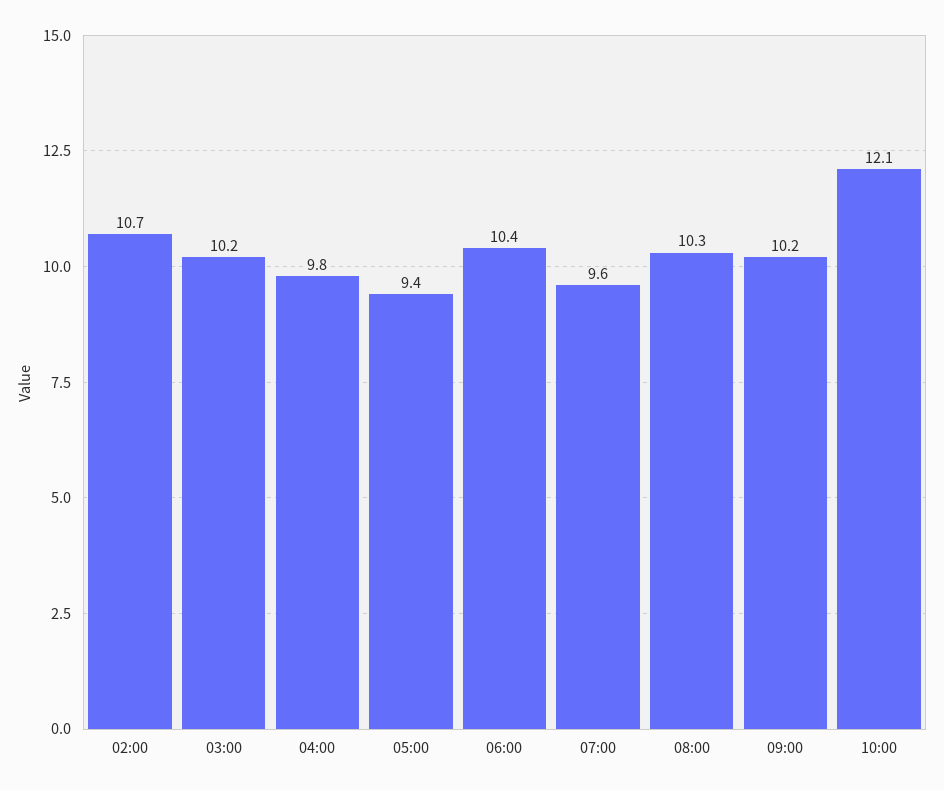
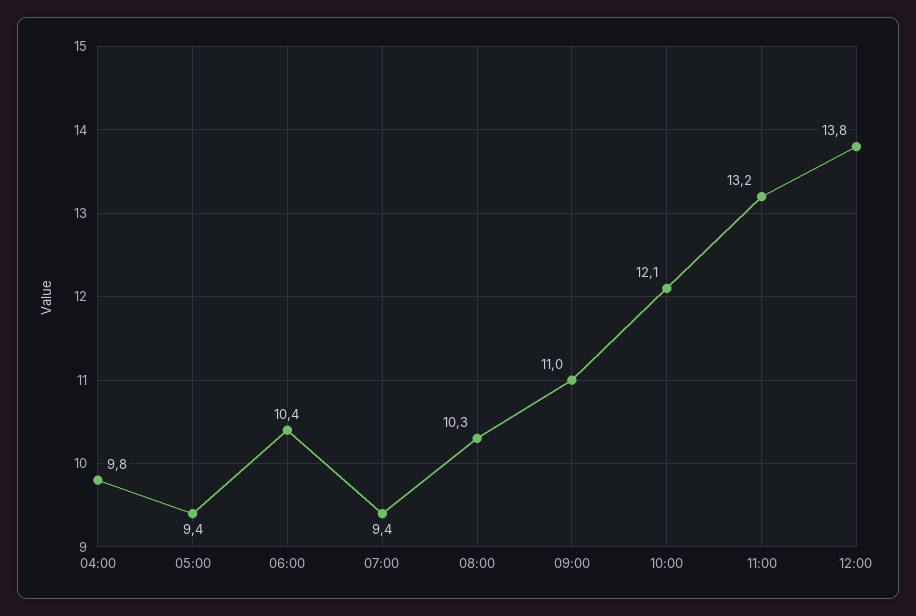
02:00: 10.7 -> none
03:00: 10.2 -> none
07:00: 9.6 -> 9.4
09:00: 10.2 -> 11
11:00: none -> 13.2
12:00: none -> 13.8

